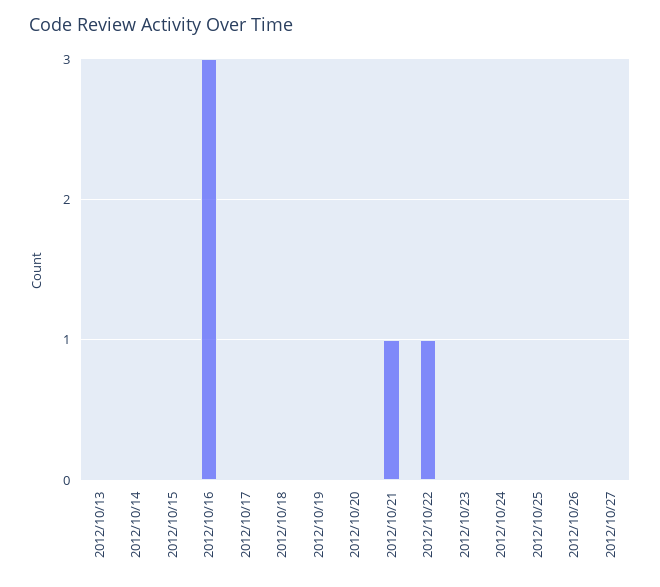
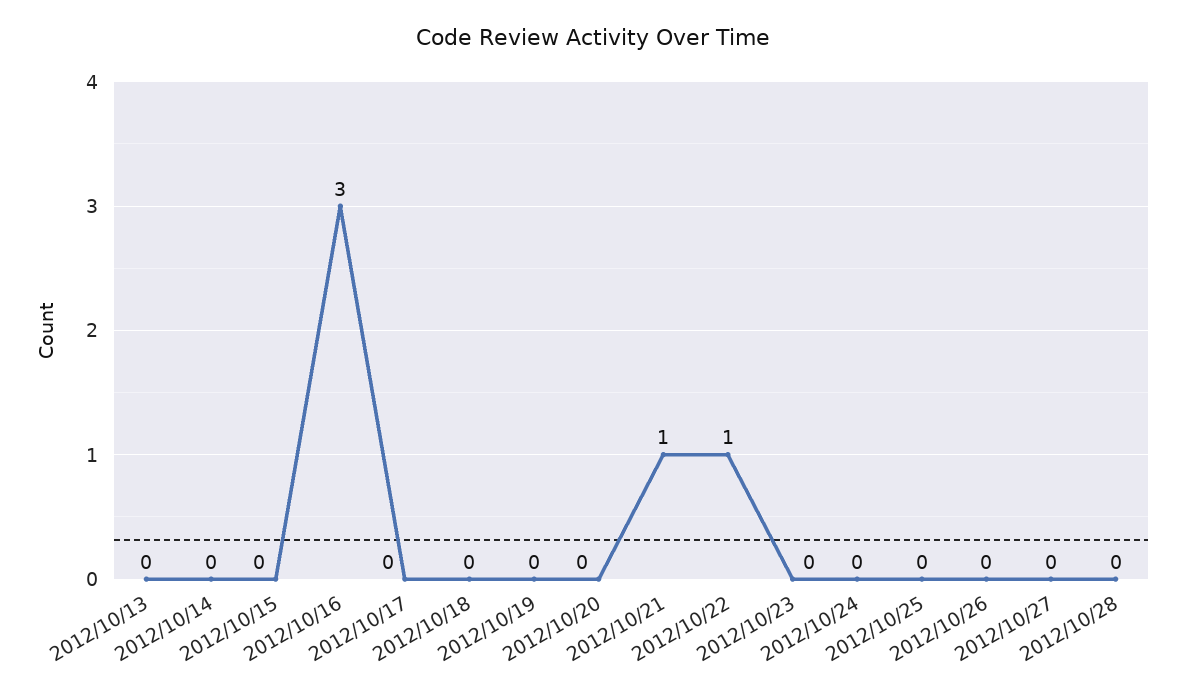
2012/10/28: none -> 0

